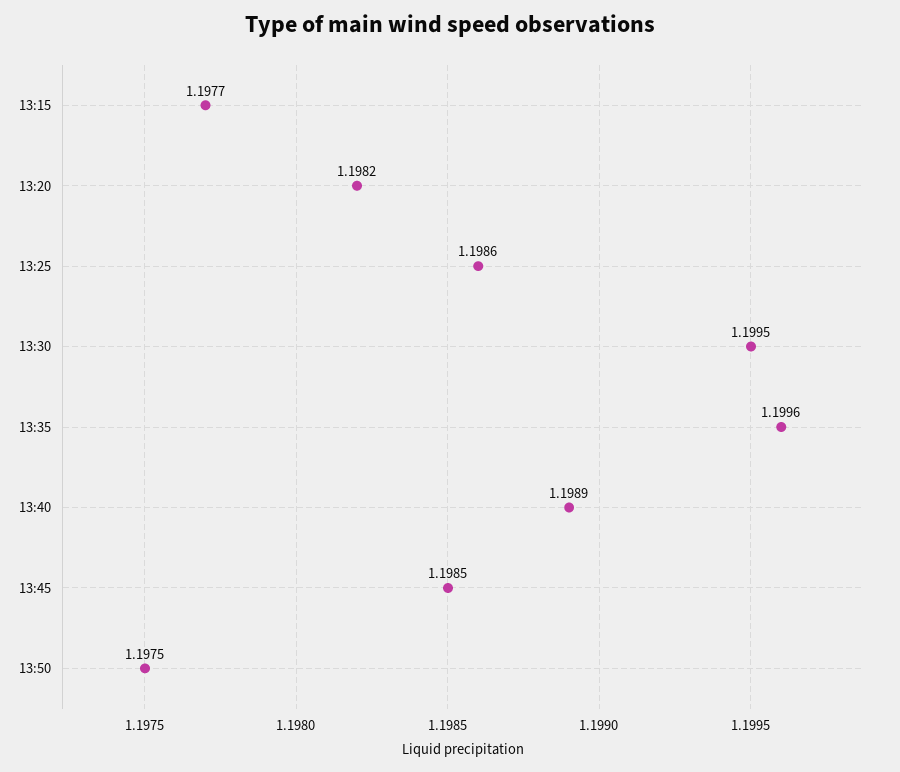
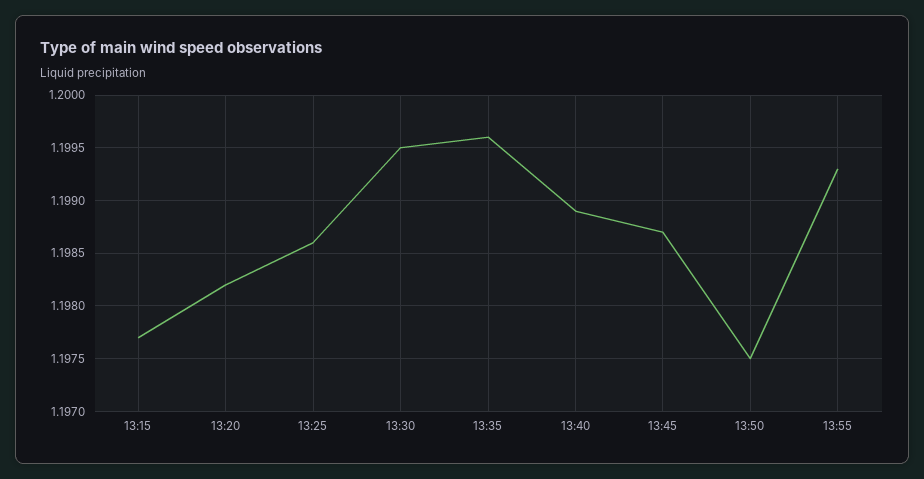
13:45: 1.1985 -> 1.1987
13:55: none -> 1.1993

